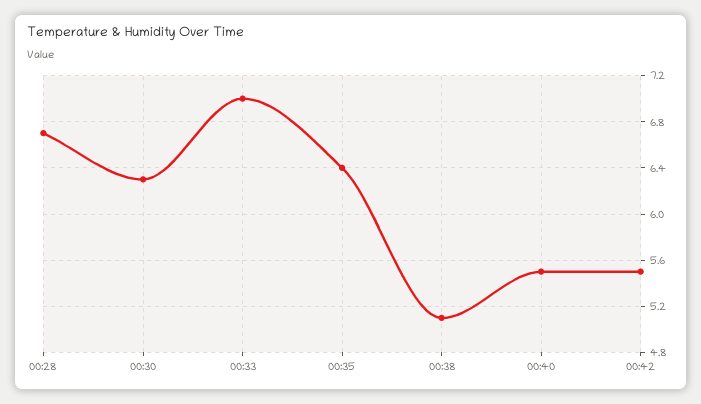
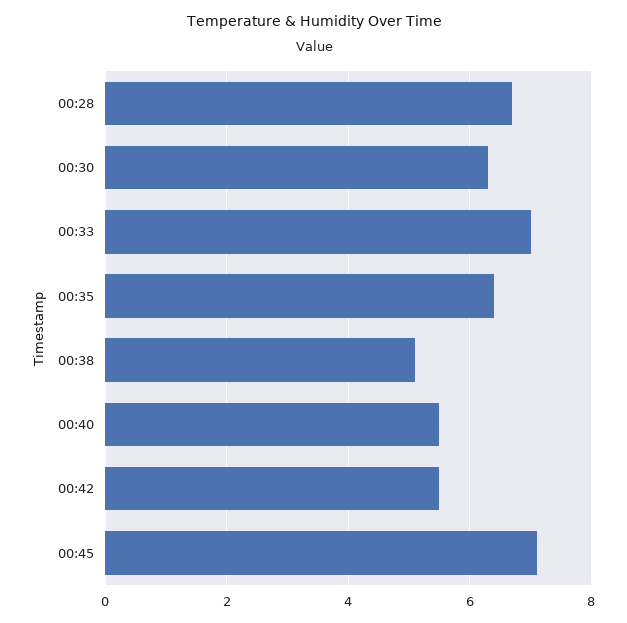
00:45: none -> 7

